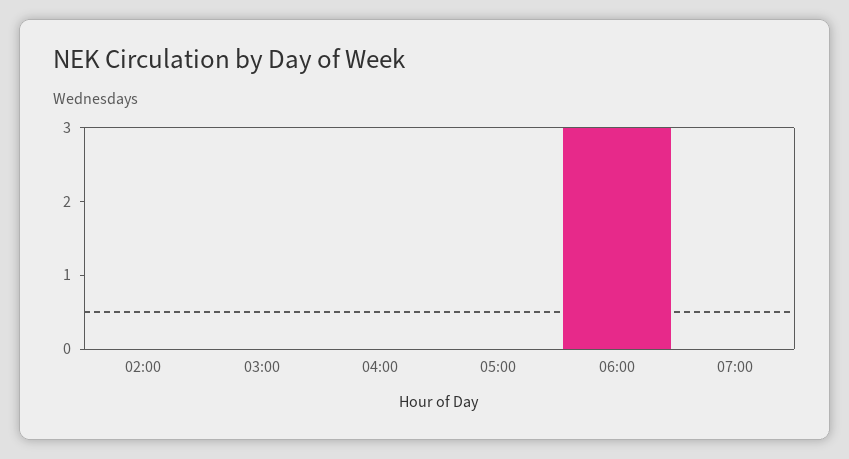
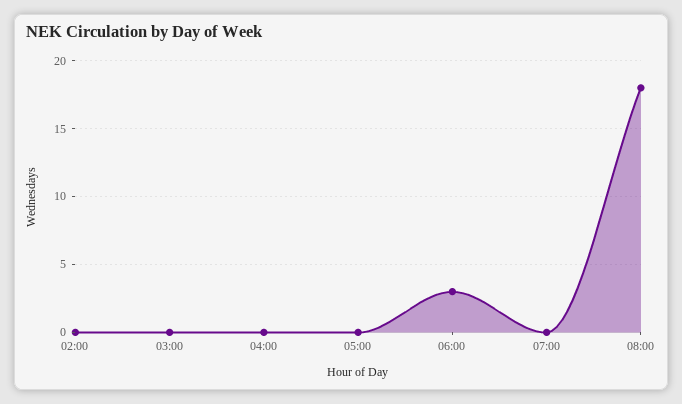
08:00: none -> 18

